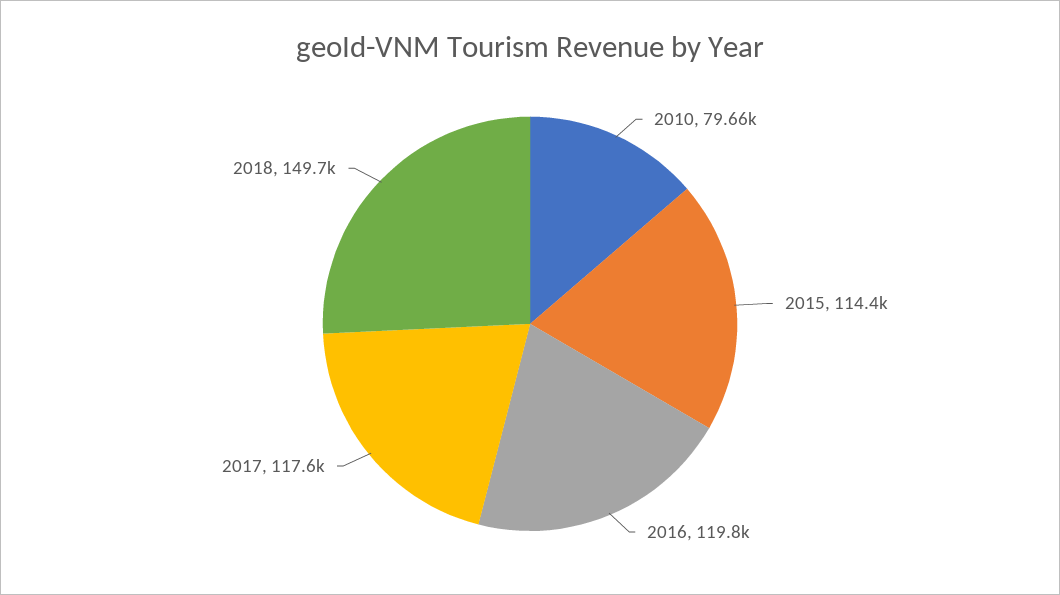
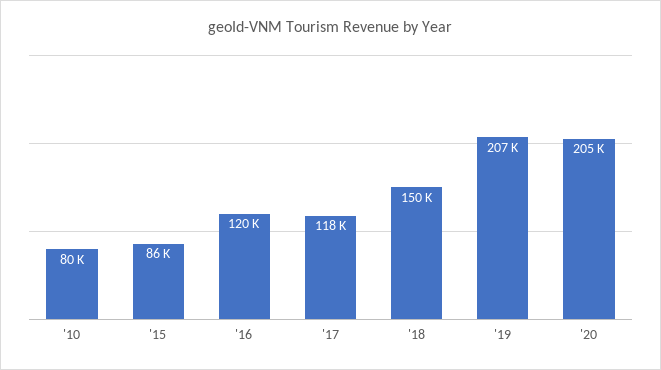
2015: 114400 -> 86000
'19: none -> 207000
'20: none -> 205000

